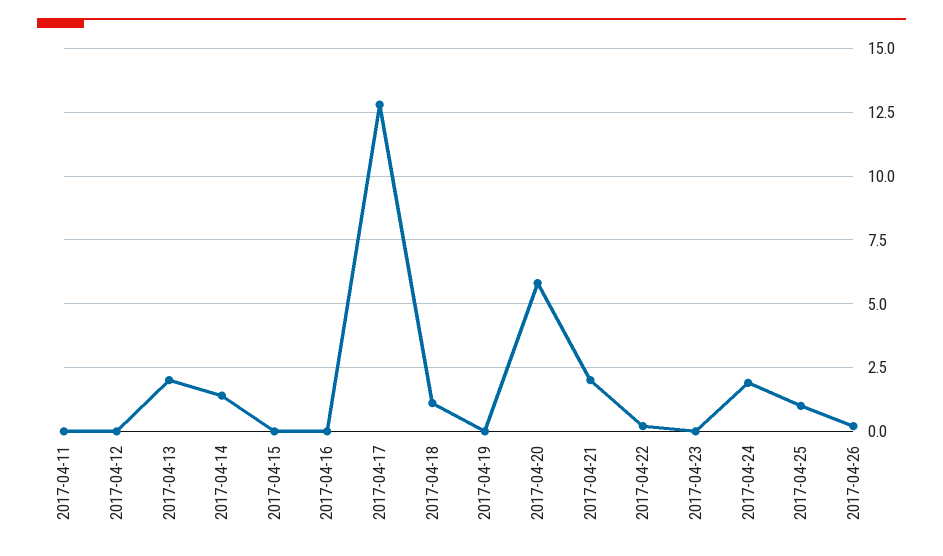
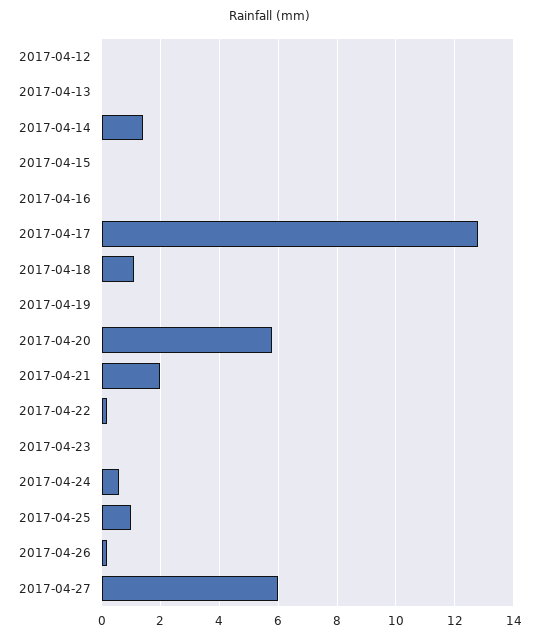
2017-04-11: 0 -> none
2017-04-13: 2 -> 0
2017-04-24: 2 -> 0.5
2017-04-27: none -> 6

